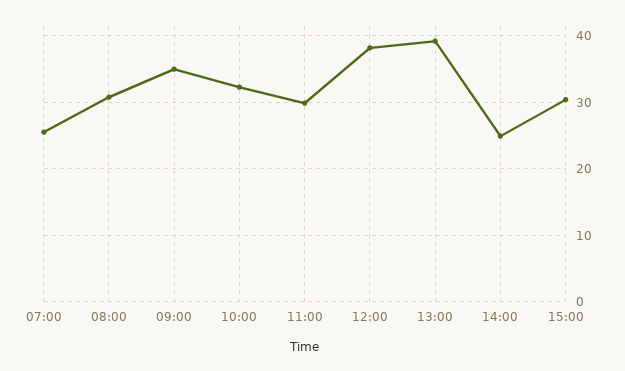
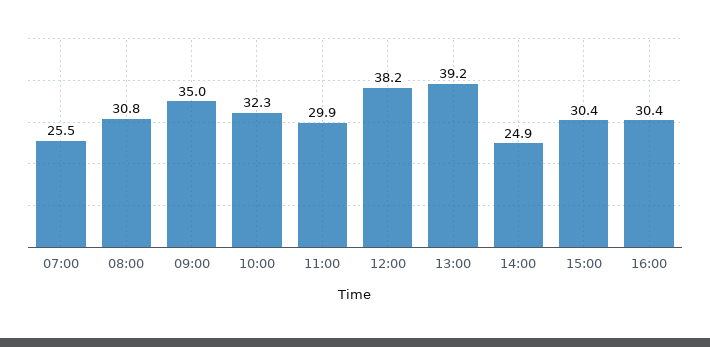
16:00: none -> 30.4

